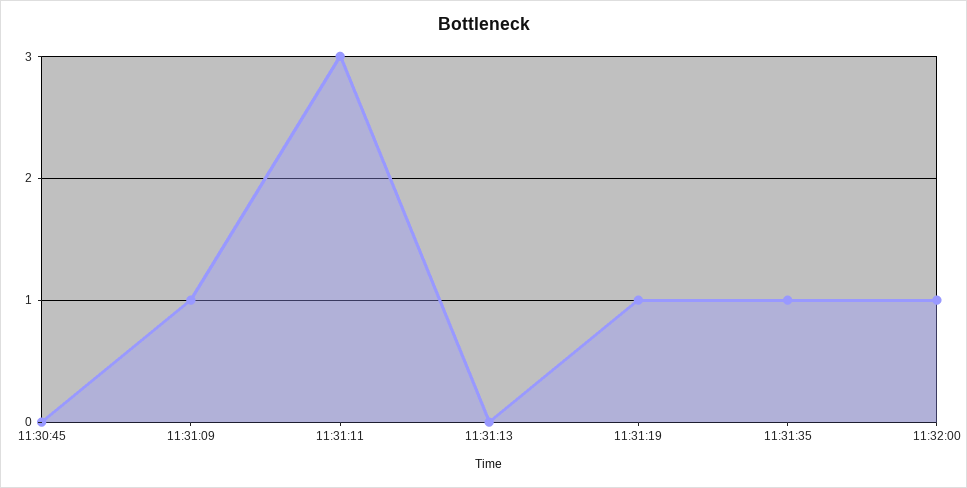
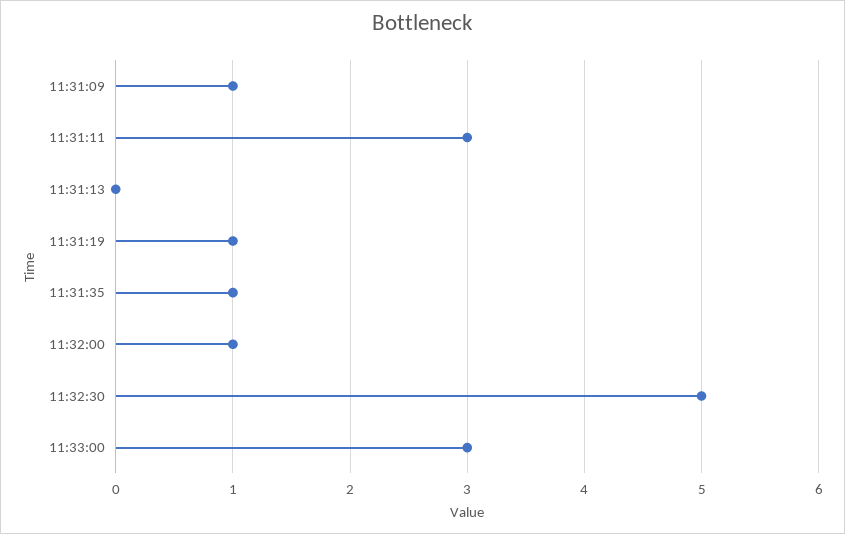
11:30:45: 0 -> none
11:32:30: none -> 5
11:33:00: none -> 3

